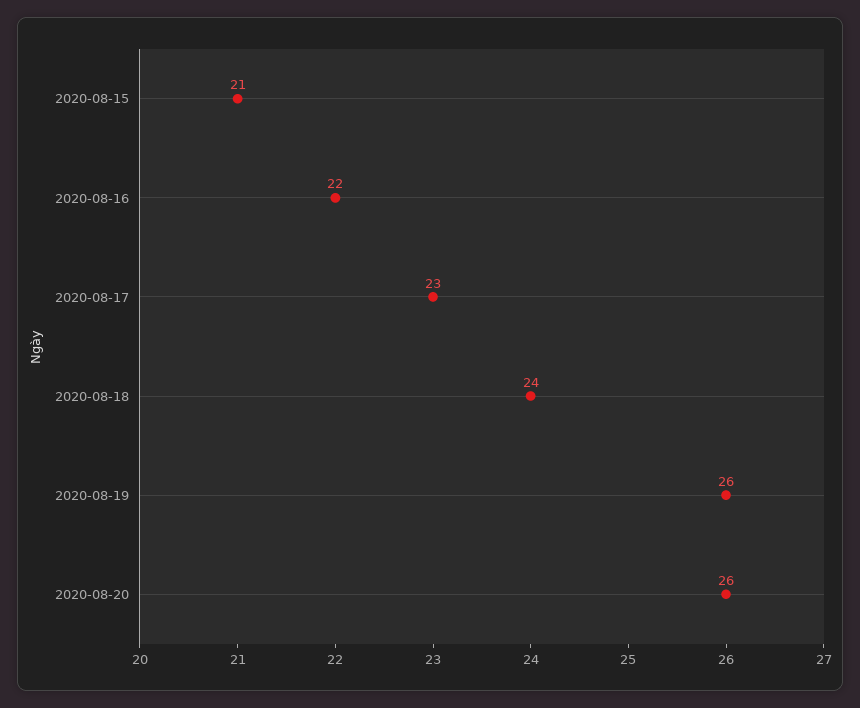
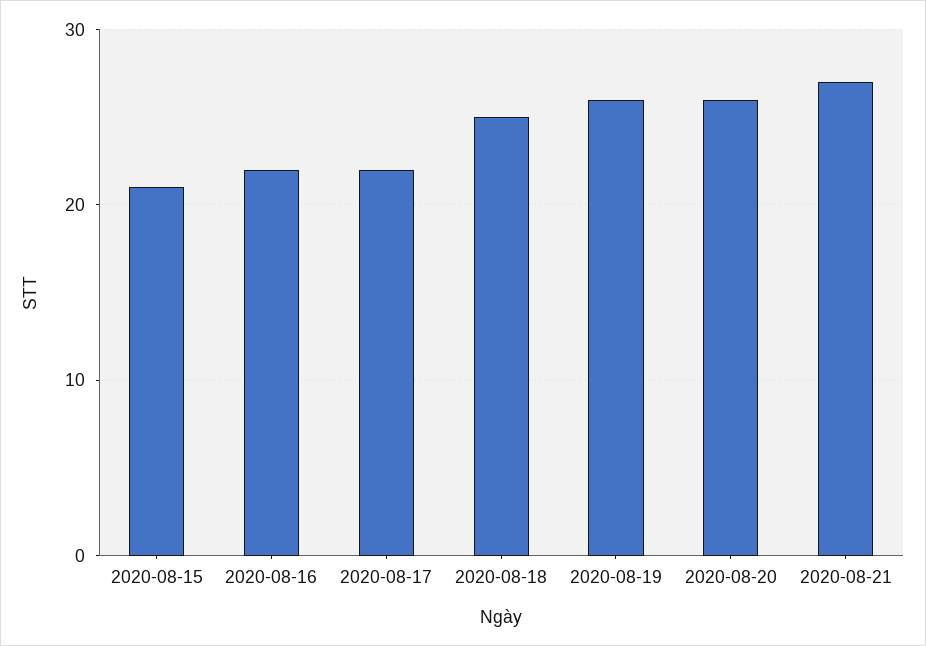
2020-08-17: 23 -> 22
2020-08-18: 24 -> 25
2020-08-21: none -> 27

